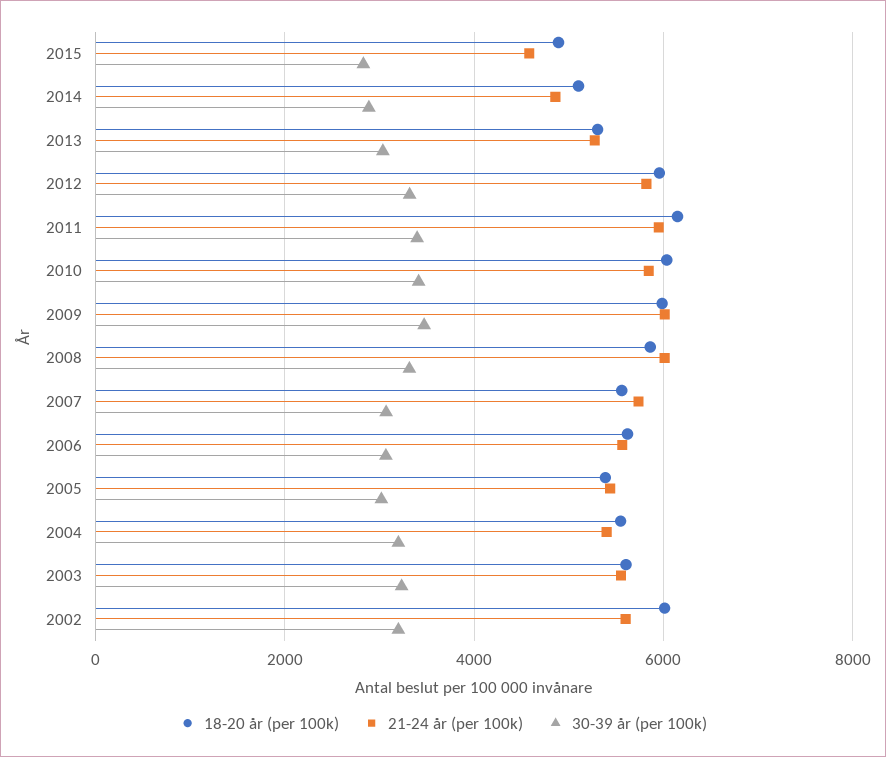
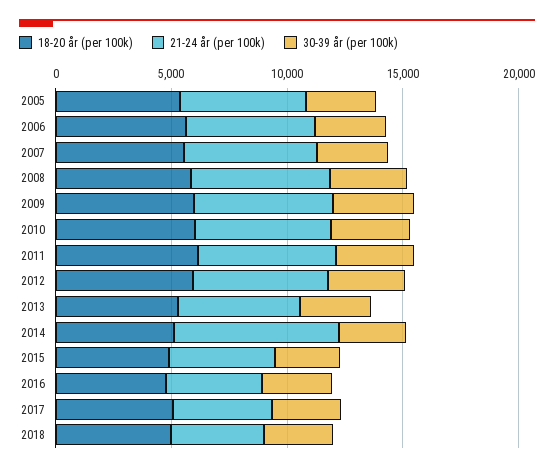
21-24 år (per 100k), 2014: 4800 -> 7000
18-20 år (per 100k), 2004: 5600 -> none
21-24 år (per 100k), 2004: 5400 -> none
30-39 år (per 100k), 2004: 3200 -> none
18-20 år (per 100k), 2003: 5600 -> none
21-24 år (per 100k), 2003: 5600 -> none
30-39 år (per 100k), 2003: 3200 -> none
18-20 år (per 100k), 2002: 6000 -> none
21-24 år (per 100k), 2002: 5600 -> none
30-39 år (per 100k), 2002: 3200 -> none
18-20 år (per 100k), 2016: none -> 5000
21-24 år (per 100k), 2016: none -> 4000
30-39 år (per 100k), 2016: none -> 3000
18-20 år (per 100k), 2017: none -> 5000
21-24 år (per 100k), 2017: none -> 4000
30-39 år (per 100k), 2017: none -> 3000
18-20 år (per 100k), 2018: none -> 5000
21-24 år (per 100k), 2018: none -> 4000
30-39 år (per 100k), 2018: none -> 3000

